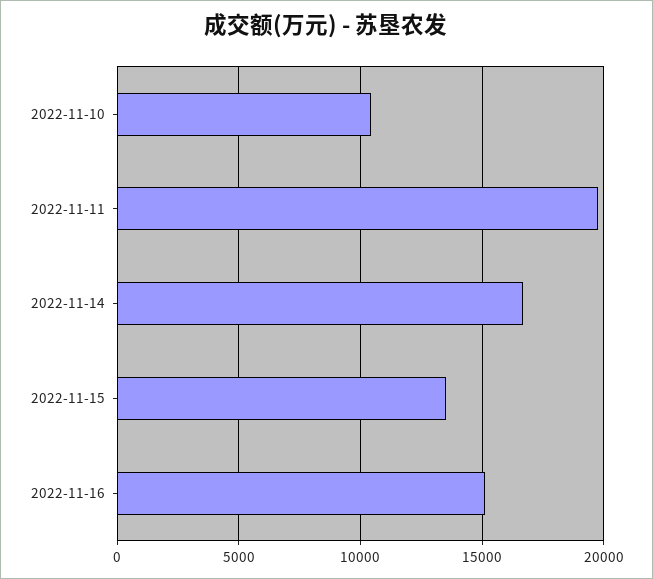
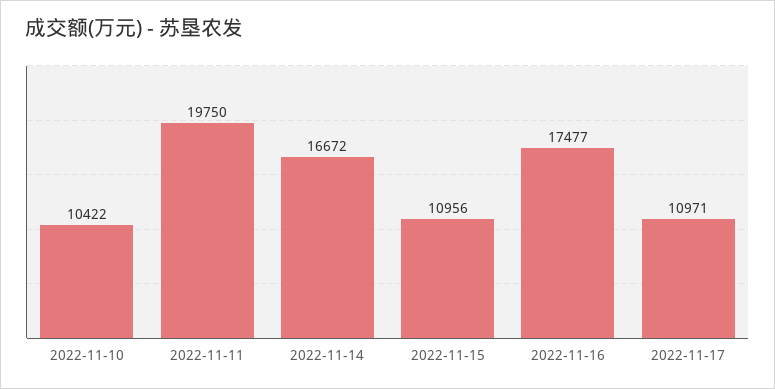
2022-11-15: 13500 -> 10956
2022-11-16: 15000 -> 17477
2022-11-17: none -> 10971

